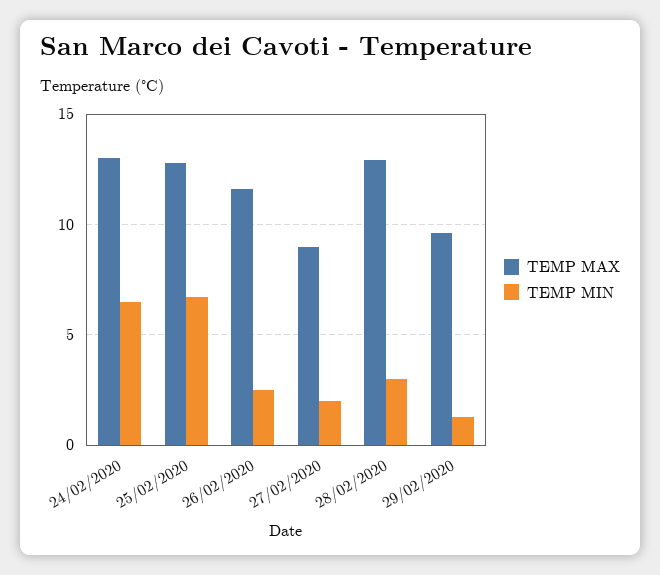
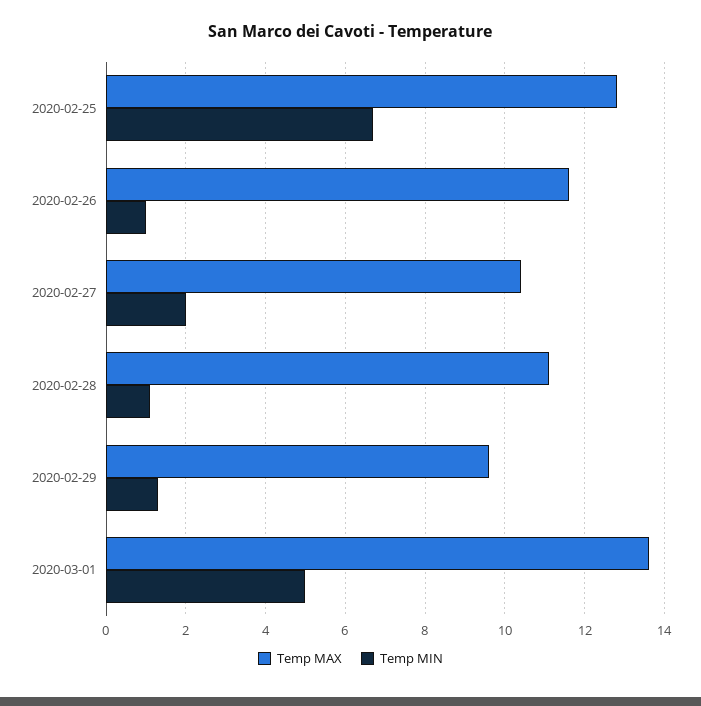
TEMP MAX, 24/02/2020: 13 -> none
TEMP MIN, 24/02/2020: 6.5 -> none
TEMP MIN, 26/02/2020: 2.5 -> 1
TEMP MAX, 27/02/2020: 9 -> 10.5
TEMP MAX, 28/02/2020: 13 -> 11
TEMP MIN, 28/02/2020: 3 -> 1
TEMP MAX, 2020-03-01: none -> 13.5
TEMP MIN, 2020-03-01: none -> 5

